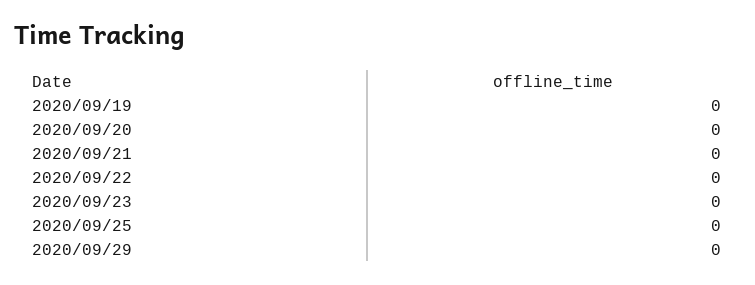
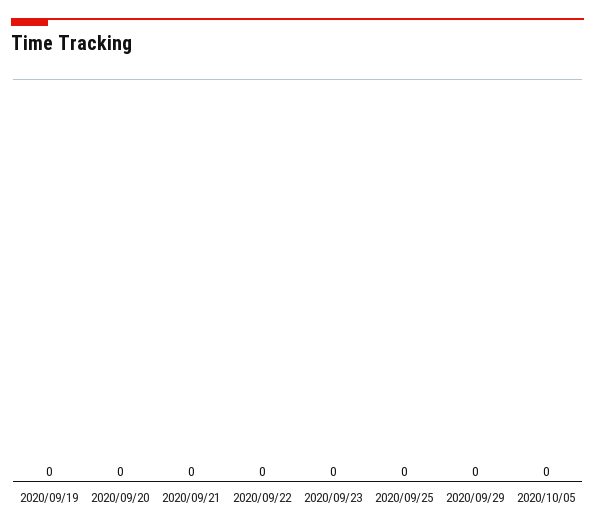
2020/10/05: none -> 0

